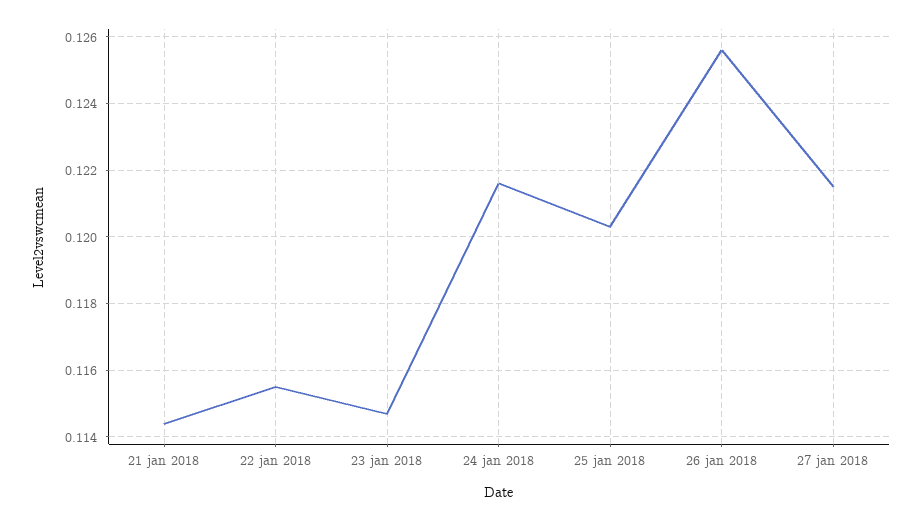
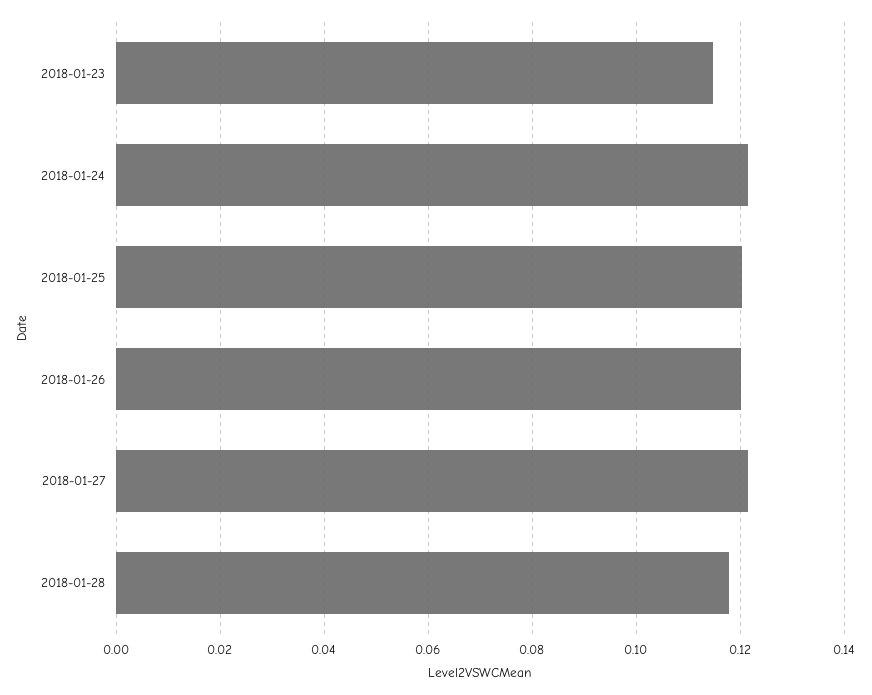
21 jan 2018: 0.1145 -> none
22 jan 2018: 0.1155 -> none
26 jan 2018: 0.1255 -> 0.12
2018-01-28: none -> 0.118

